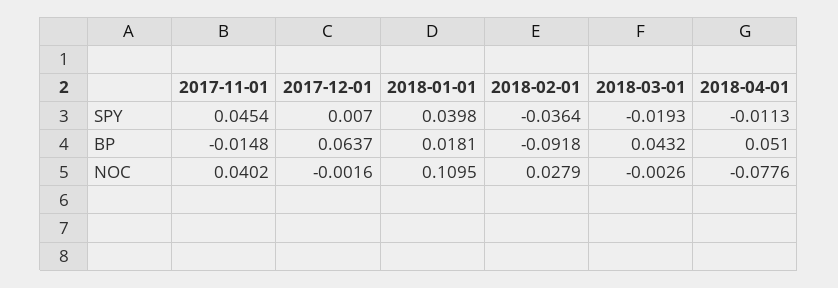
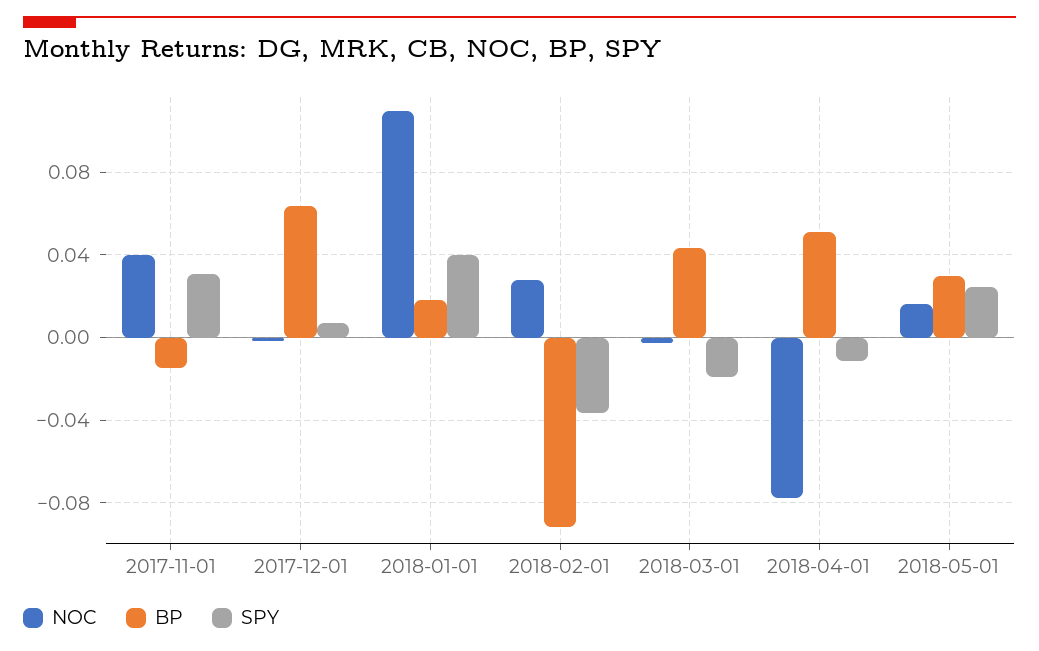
SPY, 2017-11-01: 0.0454 -> 0.03
NOC, 2018-05-01: none -> 0.015
BP, 2018-05-01: none -> 0.03
SPY, 2018-05-01: none -> 0.025

